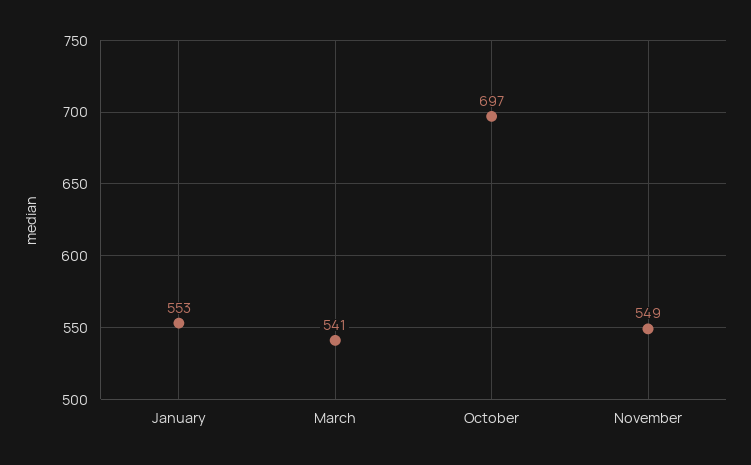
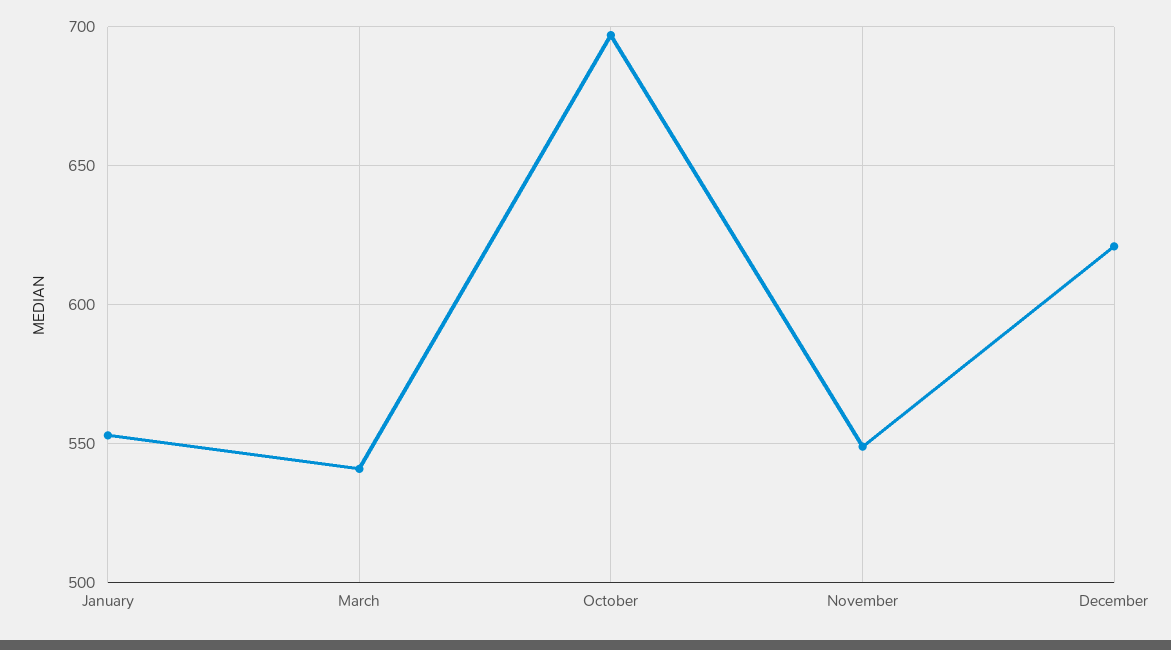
December: none -> 620

